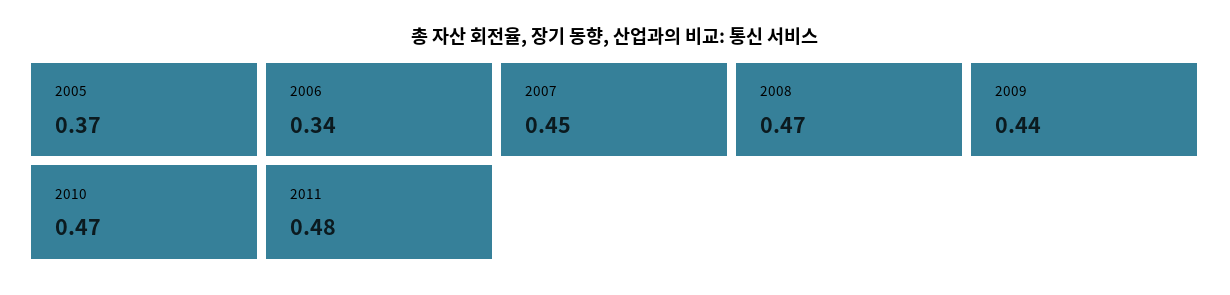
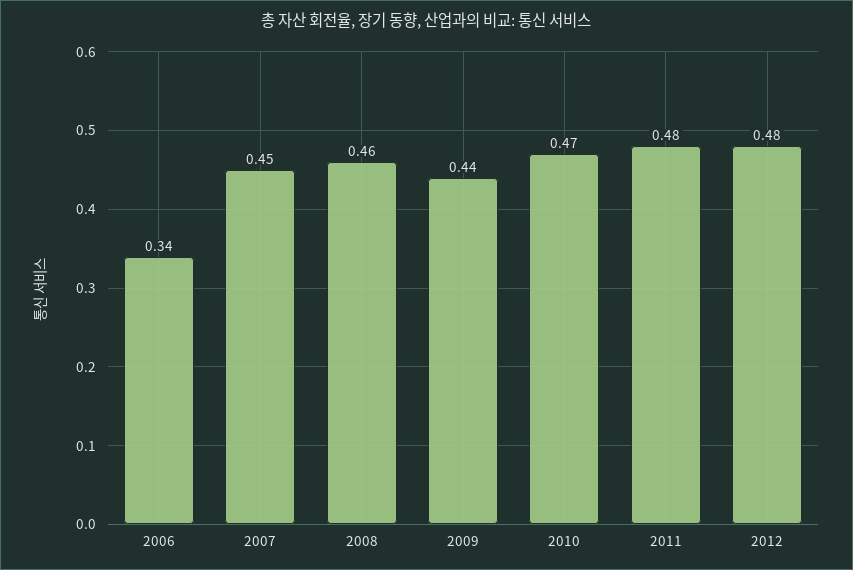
2005: 0.37 -> none
2008: 0.47 -> 0.46
2012: none -> 0.48

